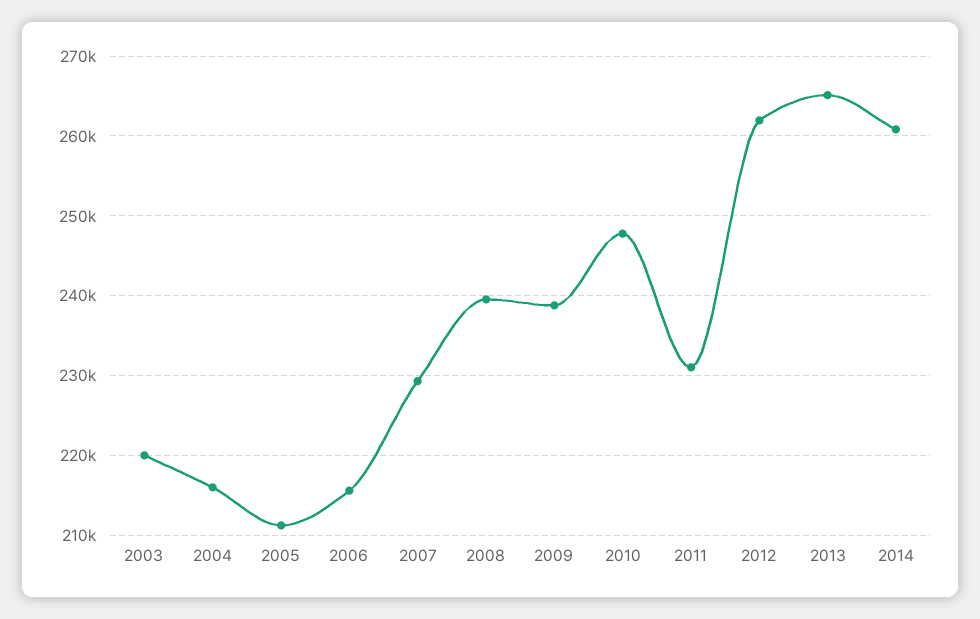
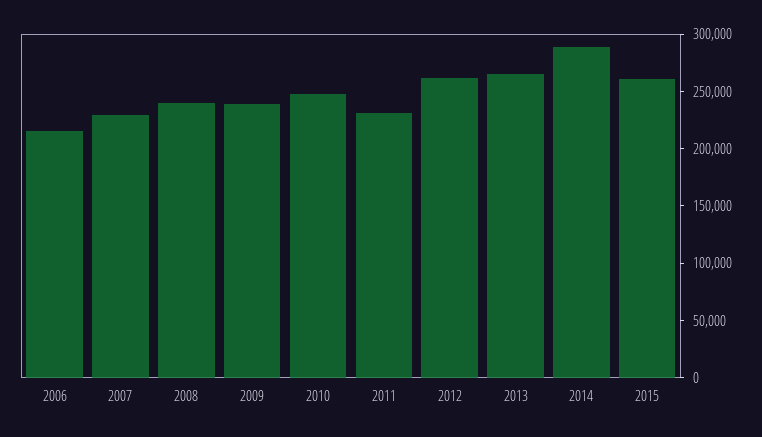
2003: 220000 -> none
2004: 216000 -> none
2005: 211000 -> none
2014: 261000 -> 290000
2015: none -> 260000

